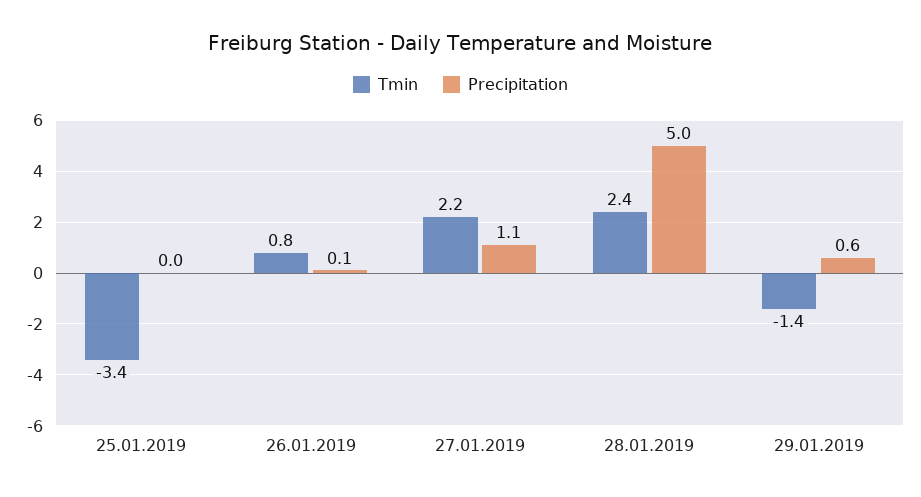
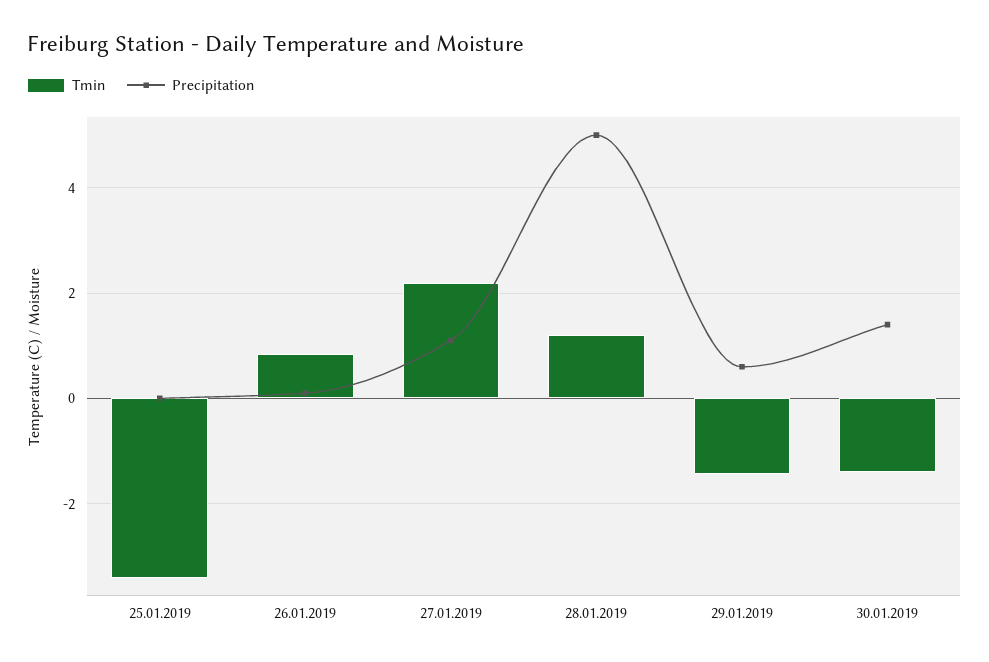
Tmin, 28.01.2019: 2.4 -> 1.2
Tmin, 30.01.2019: none -> -1.4
Precipitation, 30.01.2019: none -> 1.4

